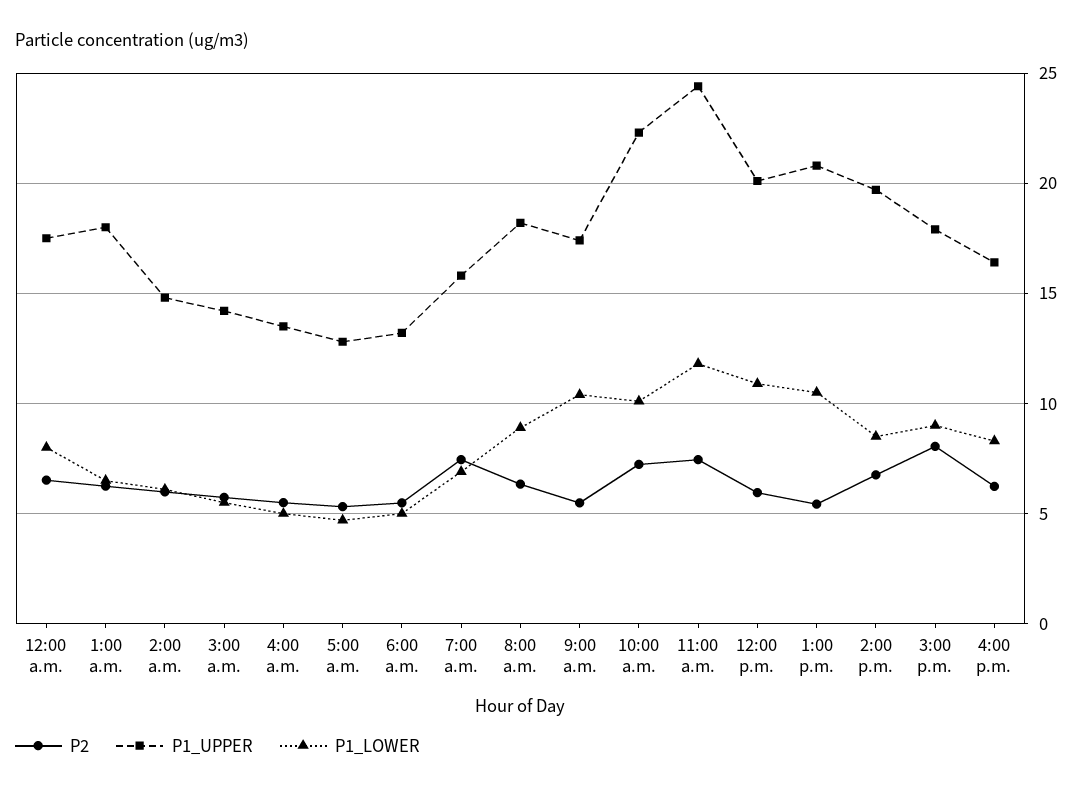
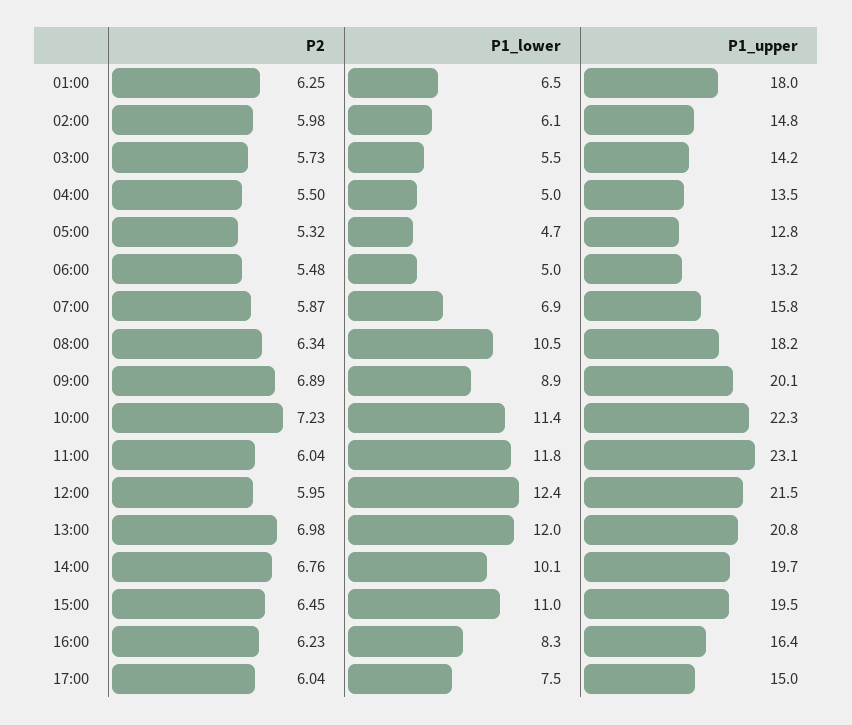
P2, 12:00 a.m.: 6.5 -> none
P1_UPPER, 12:00 a.m.: 17.5 -> none
P1_LOWER, 12:00 a.m.: 8 -> none
P2, 7:00 a.m.: 7.5 -> 5.87
P1_LOWER, 8:00 a.m.: 9 -> 10.5
P2, 9:00 a.m.: 5.5 -> 6.89
P1_UPPER, 9:00 a.m.: 17.5 -> 20.1
P1_LOWER, 9:00 a.m.: 10.5 -> 8.9
P1_LOWER, 10:00 a.m.: 10 -> 11.4
P2, 11:00 a.m.: 7.5 -> 6.04
P1_UPPER, 11:00 a.m.: 24.5 -> 23.1
P1_UPPER, 12:00 p.m.: 20 -> 21.5
P1_LOWER, 12:00 p.m.: 11 -> 12.4
P2, 1:00 p.m.: 5.5 -> 6.98
P1_LOWER, 1:00 p.m.: 10.5 -> 12
P1_LOWER, 2:00 p.m.: 8.5 -> 10.1
P2, 3:00 p.m.: 8 -> 6.45
P1_UPPER, 3:00 p.m.: 18 -> 19.5
P1_LOWER, 3:00 p.m.: 9 -> 11
P2, 17:00: none -> 6.04
P1_LOWER, 17:00: none -> 7.5
P1_UPPER, 17:00: none -> 15

